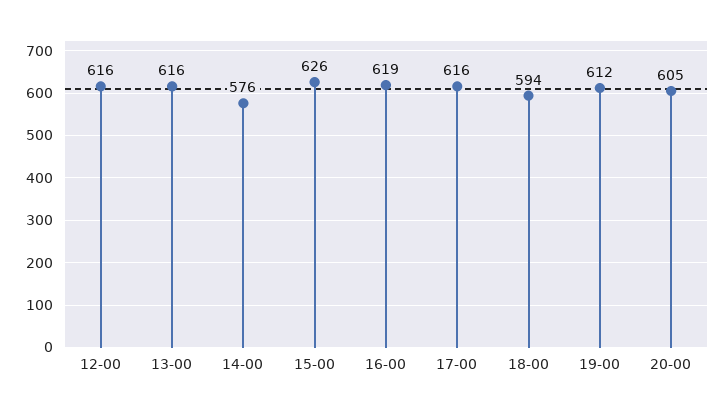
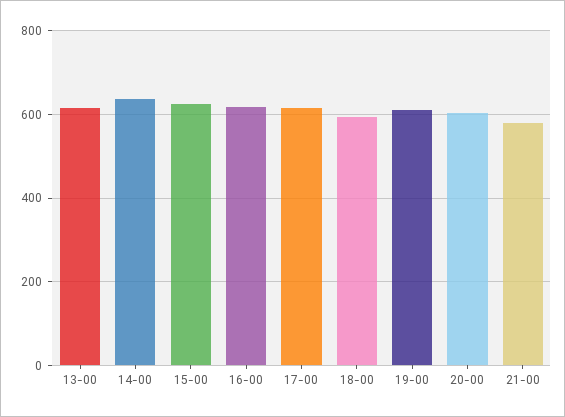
12-00: 616 -> none
14-00: 576 -> 640
21-00: none -> 580

